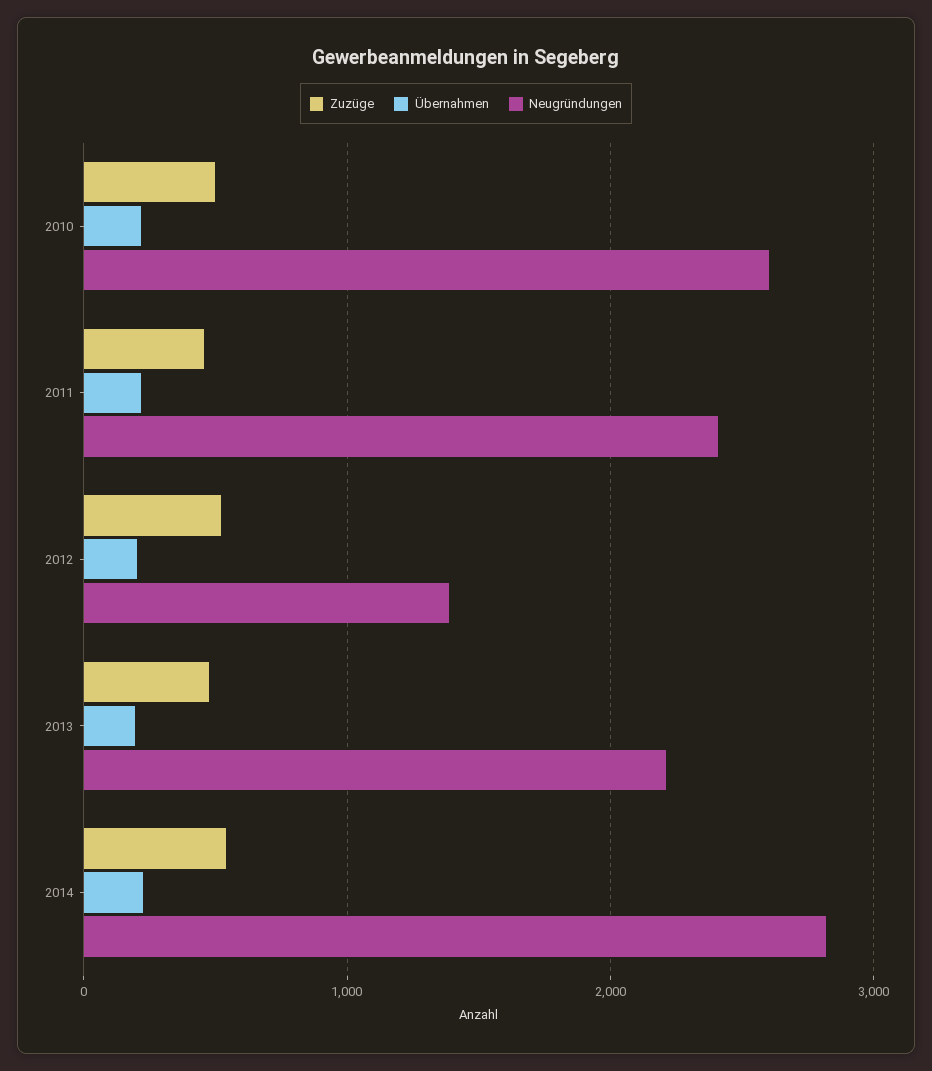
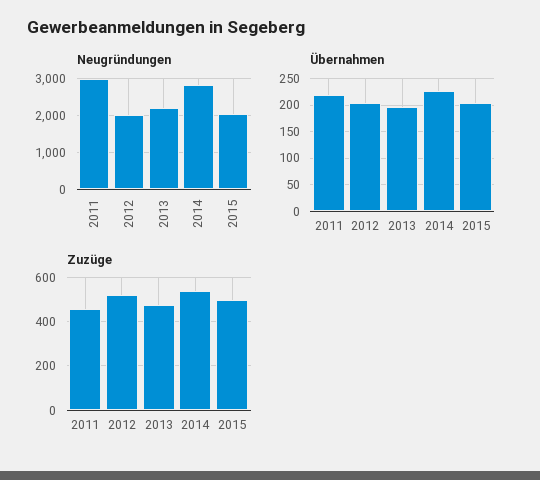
Zuzüge, 2010: 500 -> none
Übernahmen, 2010: 200 -> none
Neugründungen, 2010: 2600 -> none
Neugründungen, 2011: 2400 -> 3000
Neugründungen, 2012: 1400 -> 2000
Neugründungen, 2015: none -> 2000
Übernahmen, 2015: none -> 200
Zuzüge, 2015: none -> 500

